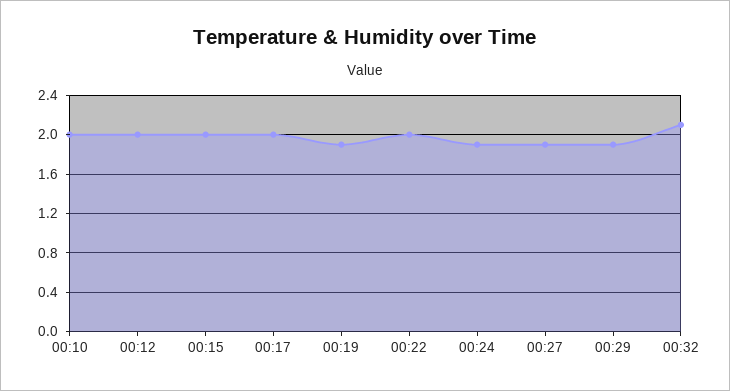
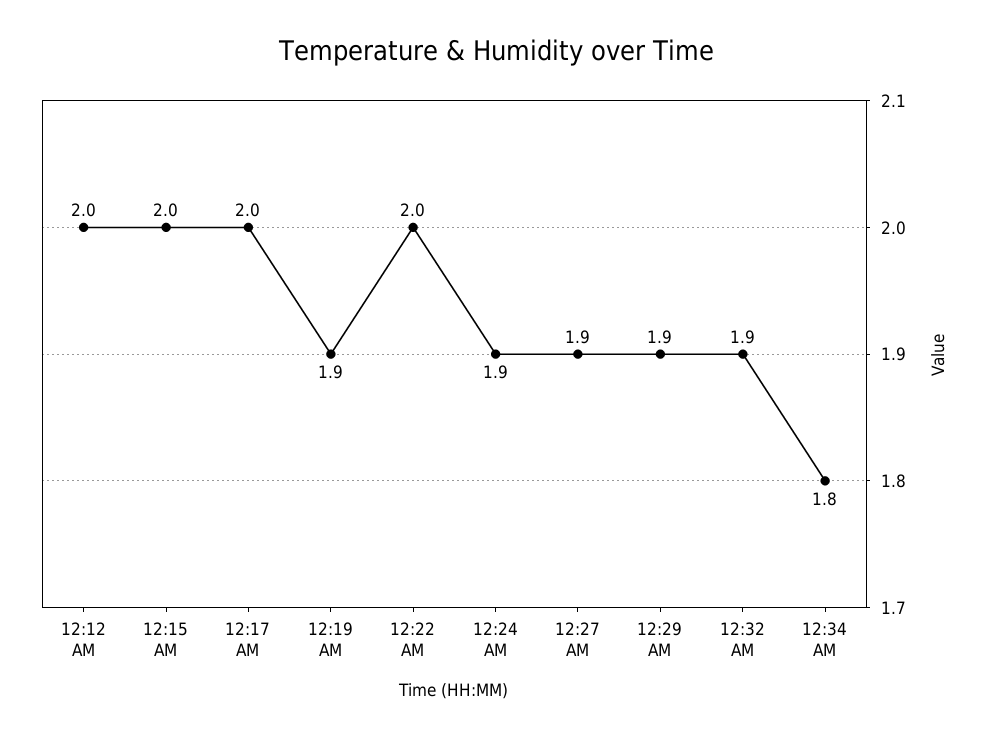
00:10: 2 -> none
00:32: 2.1 -> 1.9
12:34 AM: none -> 1.8

